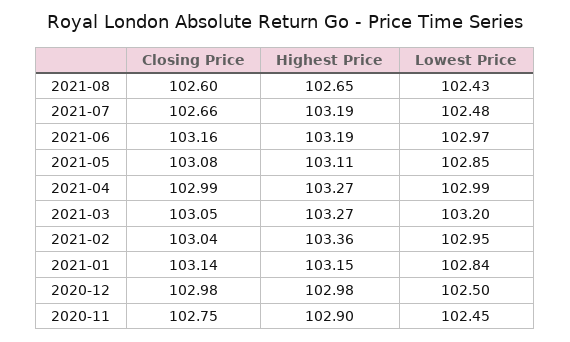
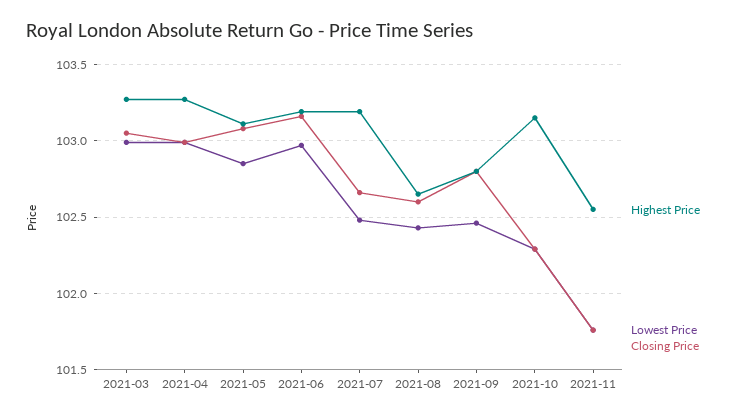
Lowest Price, 2021-03: 103.2 -> 103
Closing Price, 2021-02: 103.04 -> none
Highest Price, 2021-02: 103.36 -> none
Lowest Price, 2021-02: 102.95 -> none
Closing Price, 2021-01: 103.14 -> none
Highest Price, 2021-01: 103.15 -> none
Lowest Price, 2021-01: 102.84 -> none
Closing Price, 2020-12: 102.98 -> none
Highest Price, 2020-12: 102.98 -> none
Lowest Price, 2020-12: 102.5 -> none
Closing Price, 2020-11: 102.75 -> none
Highest Price, 2020-11: 102.9 -> none
Lowest Price, 2020-11: 102.45 -> none
Highest Price, 2021-09: none -> 102.8
Lowest Price, 2021-09: none -> 102.45
Closing Price, 2021-09: none -> 102.8
Highest Price, 2021-10: none -> 103.15
Lowest Price, 2021-10: none -> 102.3
Closing Price, 2021-10: none -> 102.3
Highest Price, 2021-11: none -> 102.55
Lowest Price, 2021-11: none -> 101.75
Closing Price, 2021-11: none -> 101.75

